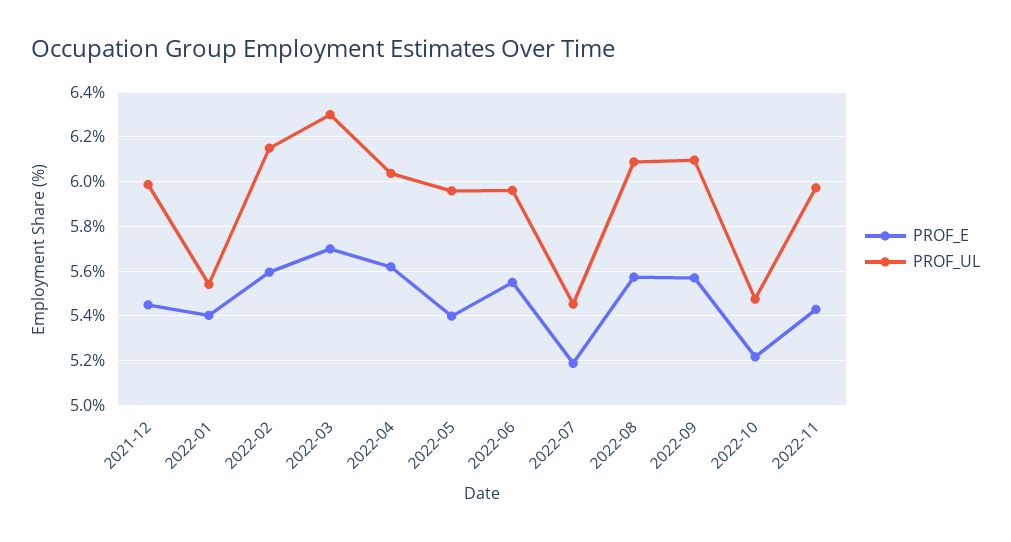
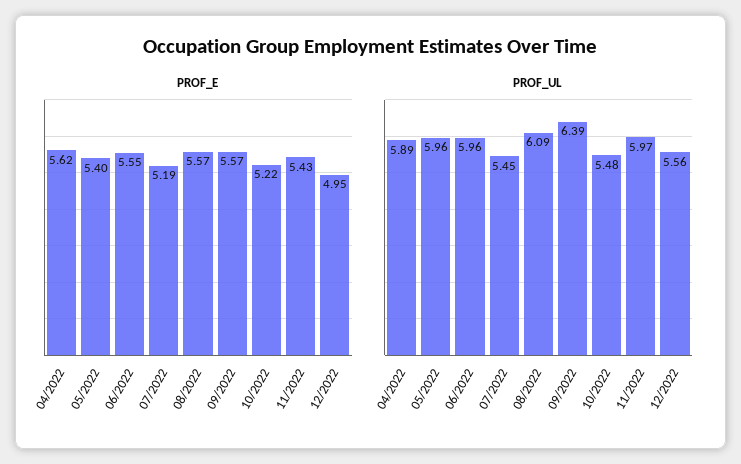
PROF_E, 2021-12: 5.45 -> none
PROF_UL, 2021-12: 6 -> none
PROF_E, 2022-01: 5.4 -> none
PROF_UL, 2022-01: 5.55 -> none
PROF_E, 2022-02: 5.6 -> none
PROF_UL, 2022-02: 6.15 -> none
PROF_E, 2022-03: 5.7 -> none
PROF_UL, 2022-03: 6.3 -> none
PROF_UL, 2022-04: 6.05 -> 5.89
PROF_UL, 2022-09: 6.1 -> 6.39
PROF_E, 12/2022: none -> 4.95
PROF_UL, 12/2022: none -> 5.56

